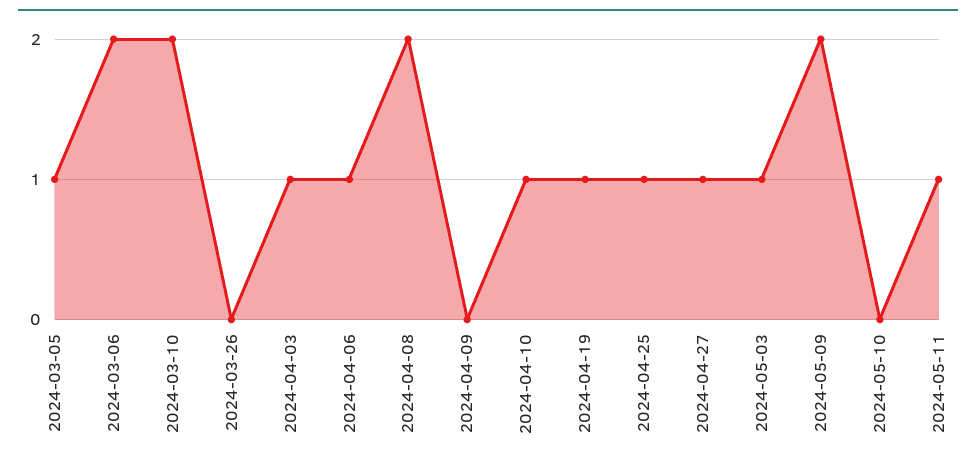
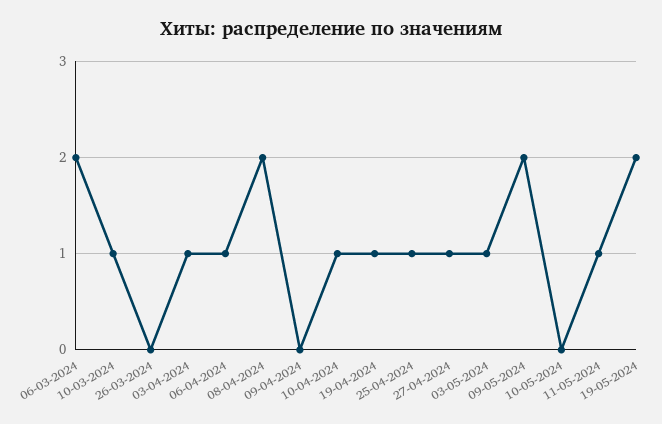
2024-03-05: 1 -> none
2024-03-10: 2 -> 1
19-05-2024: none -> 2

